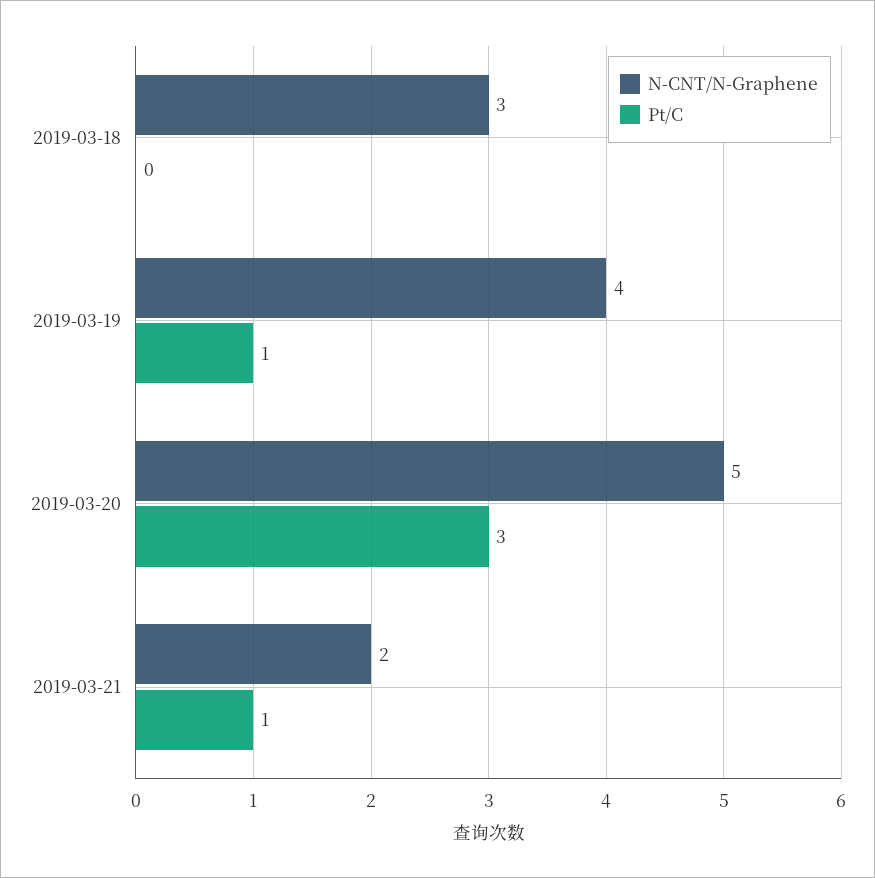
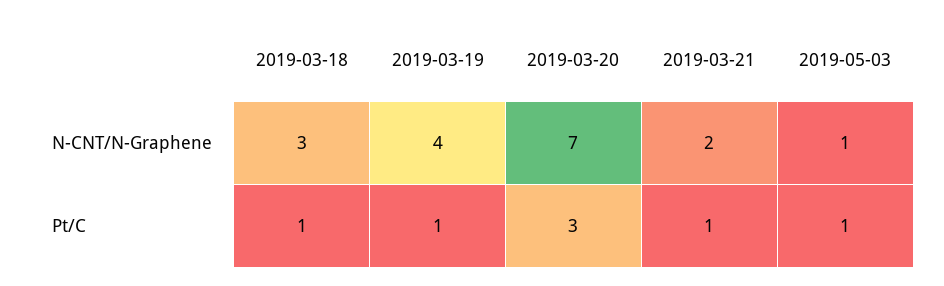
Pt/C, 2019-03-18: 0 -> 1
N-CNT/N-Graphene, 2019-03-20: 5 -> 7
N-CNT/N-Graphene, 2019-05-03: none -> 1
Pt/C, 2019-05-03: none -> 1

